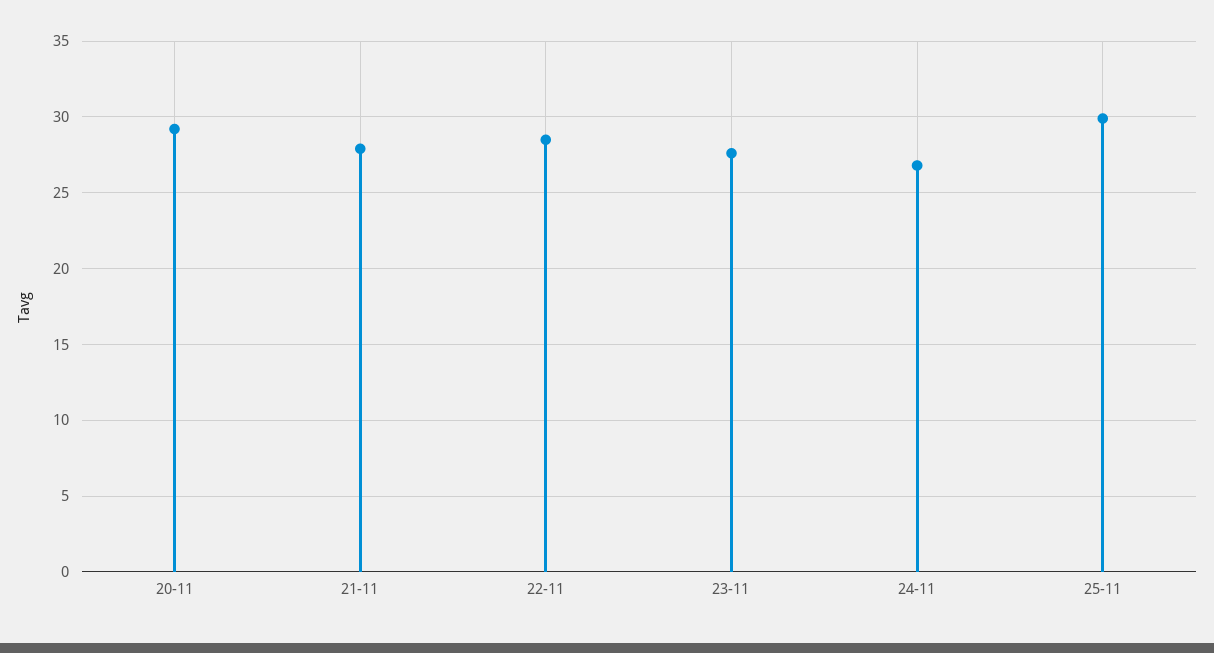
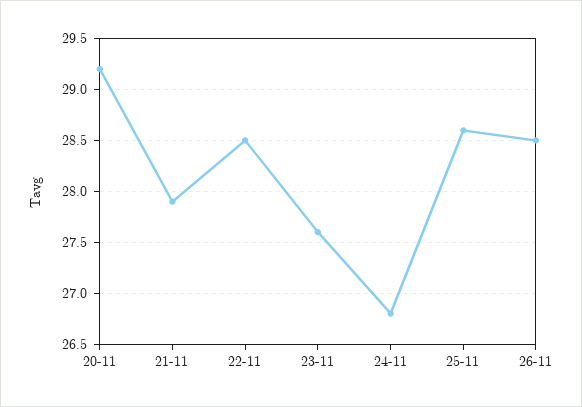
25-11: 30 -> 28.6
26-11: none -> 28.5

